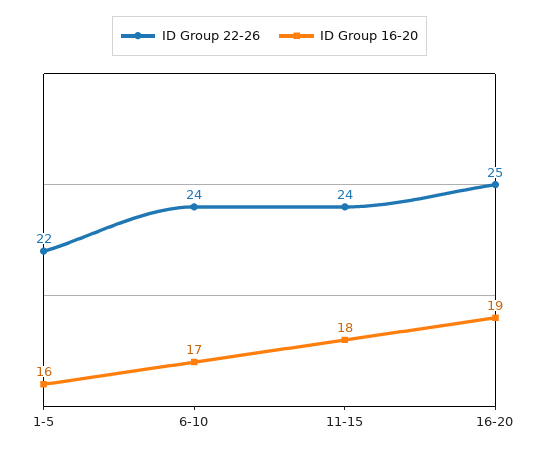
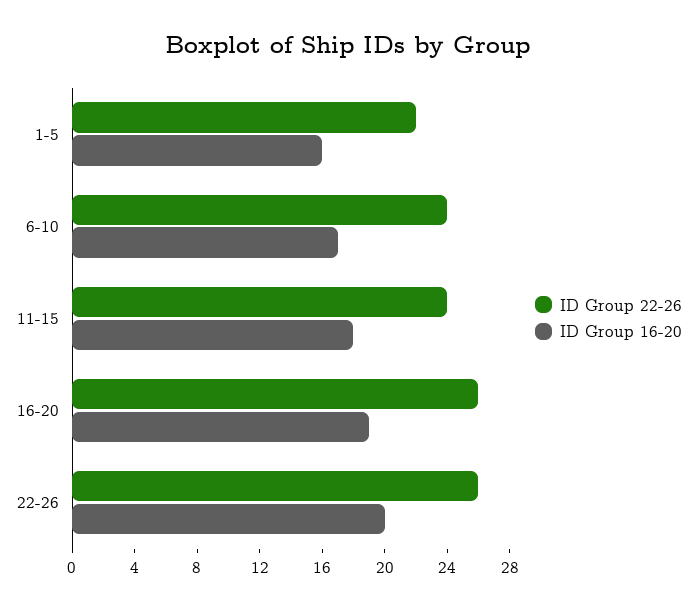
ID Group 22-26, 16-20: 25 -> 26
ID Group 22-26, 22-26: none -> 26
ID Group 16-20, 22-26: none -> 20

